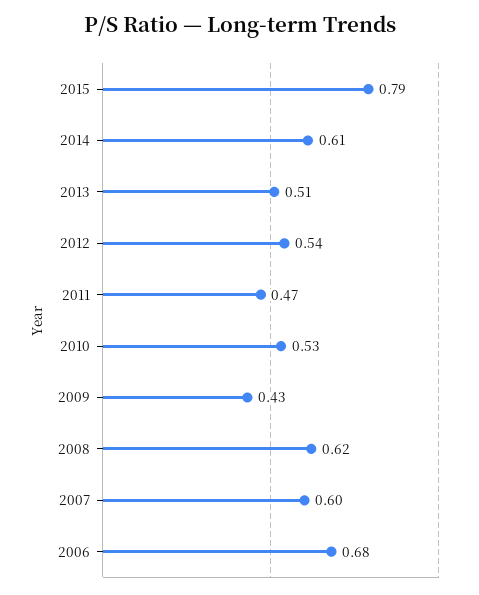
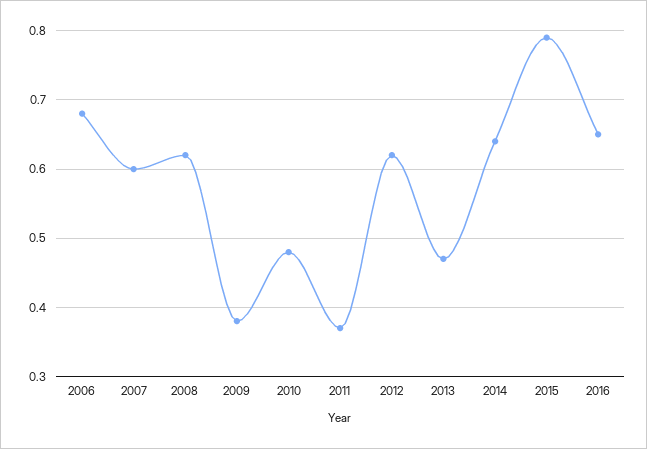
2014: 0.61 -> 0.64
2013: 0.51 -> 0.47
2012: 0.54 -> 0.62
2011: 0.47 -> 0.37
2010: 0.53 -> 0.48
2009: 0.43 -> 0.38
2016: none -> 0.65

